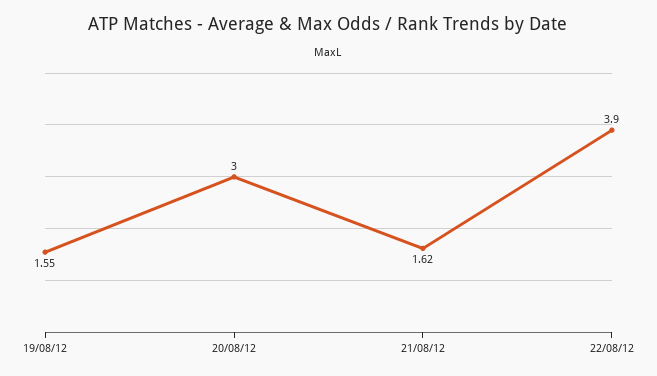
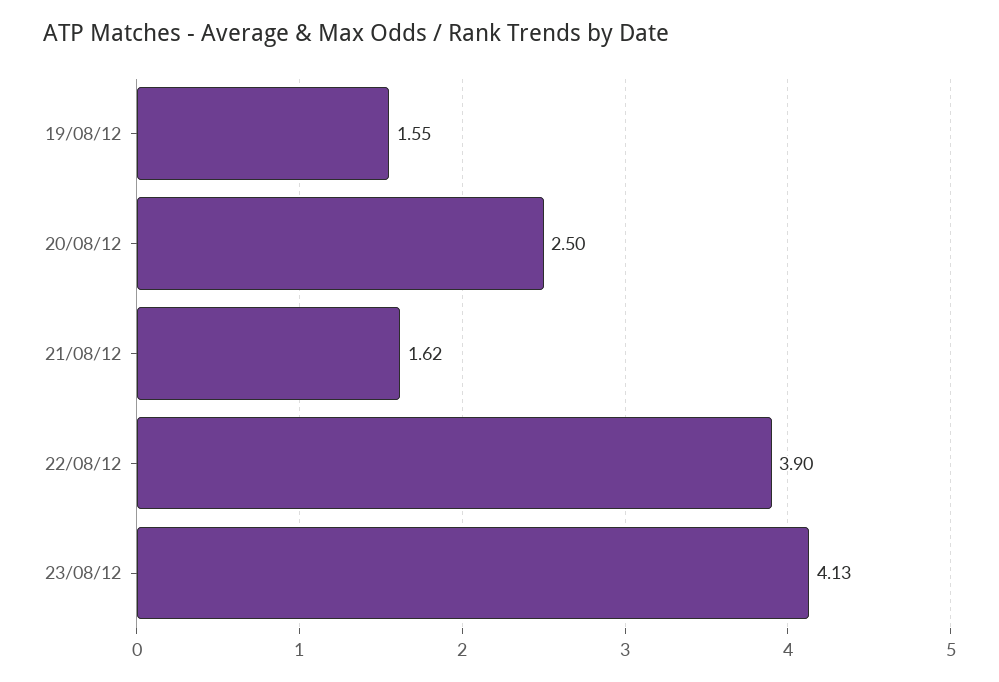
20/08/12: 3 -> 2.5
23/08/12: none -> 4.13

